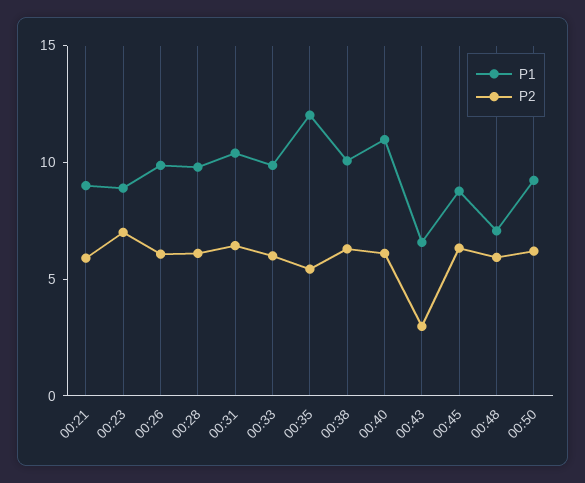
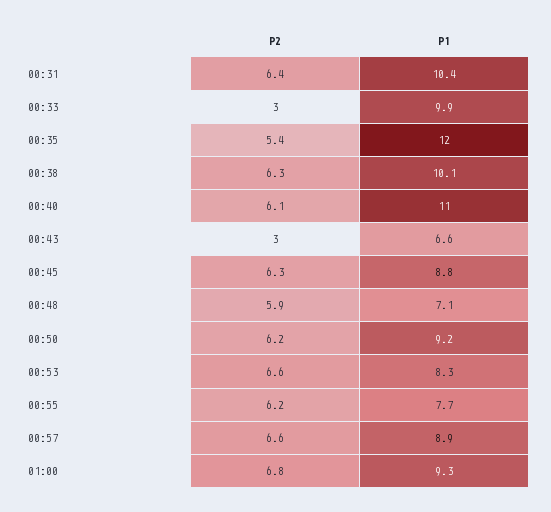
P1, 00:21: 9 -> none
P2, 00:21: 6 -> none
P1, 00:23: 9 -> none
P2, 00:23: 7 -> none
P1, 00:26: 10 -> none
P2, 00:26: 6 -> none
P1, 00:28: 10 -> none
P2, 00:28: 6 -> none
P2, 00:33: 6 -> 3
P2, 00:53: none -> 6.6
P1, 00:53: none -> 8.3
P2, 00:55: none -> 6.2
P1, 00:55: none -> 7.7
P2, 00:57: none -> 6.6
P1, 00:57: none -> 8.9
P2, 01:00: none -> 6.8
P1, 01:00: none -> 9.3

